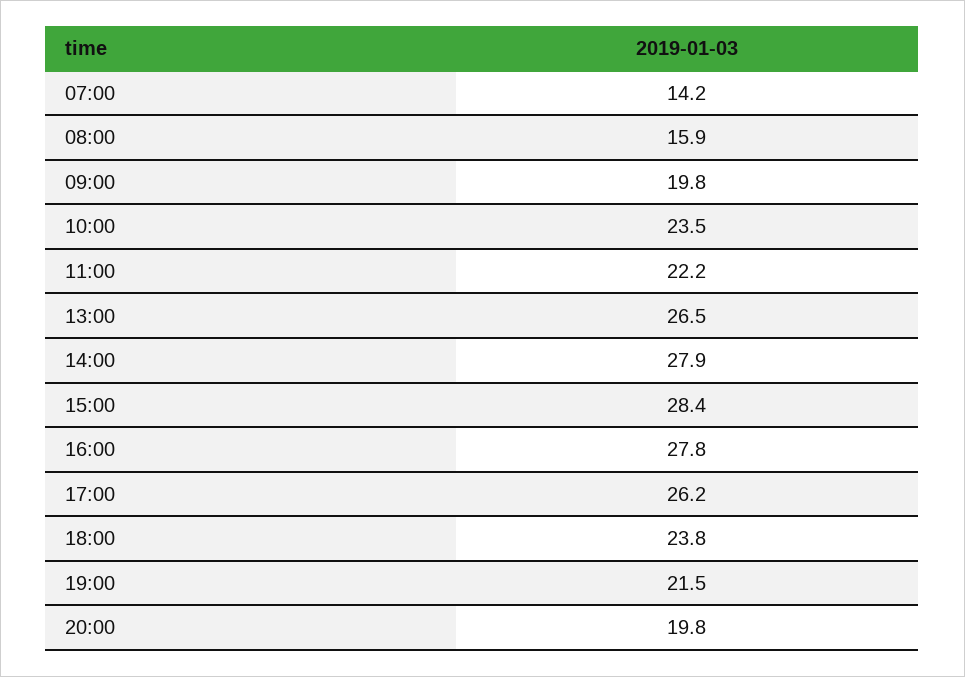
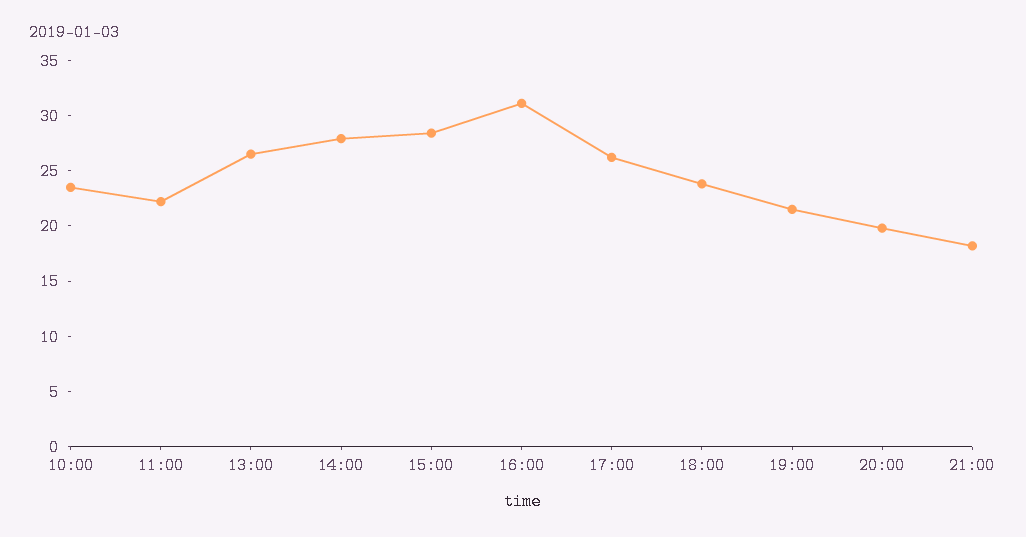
07:00: 14.2 -> none
08:00: 15.9 -> none
09:00: 19.8 -> none
16:00: 27.8 -> 31
21:00: none -> 18

